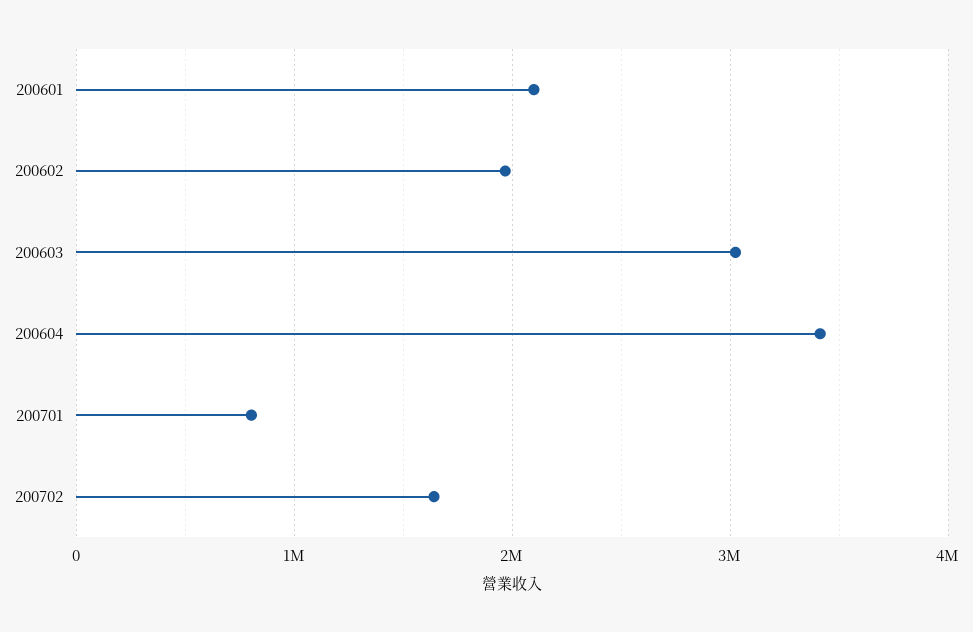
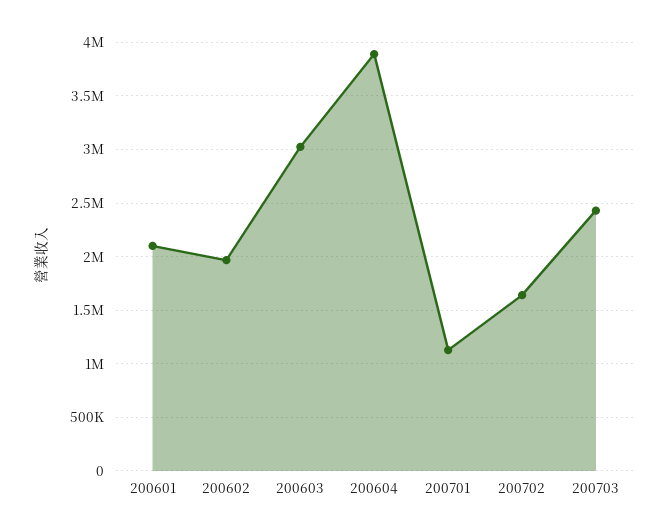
200604: 3400000 -> 3900000
200701: 800000 -> 1100000
200703: none -> 2400000

